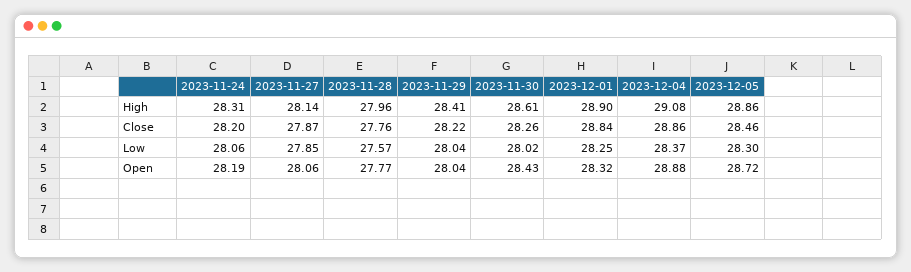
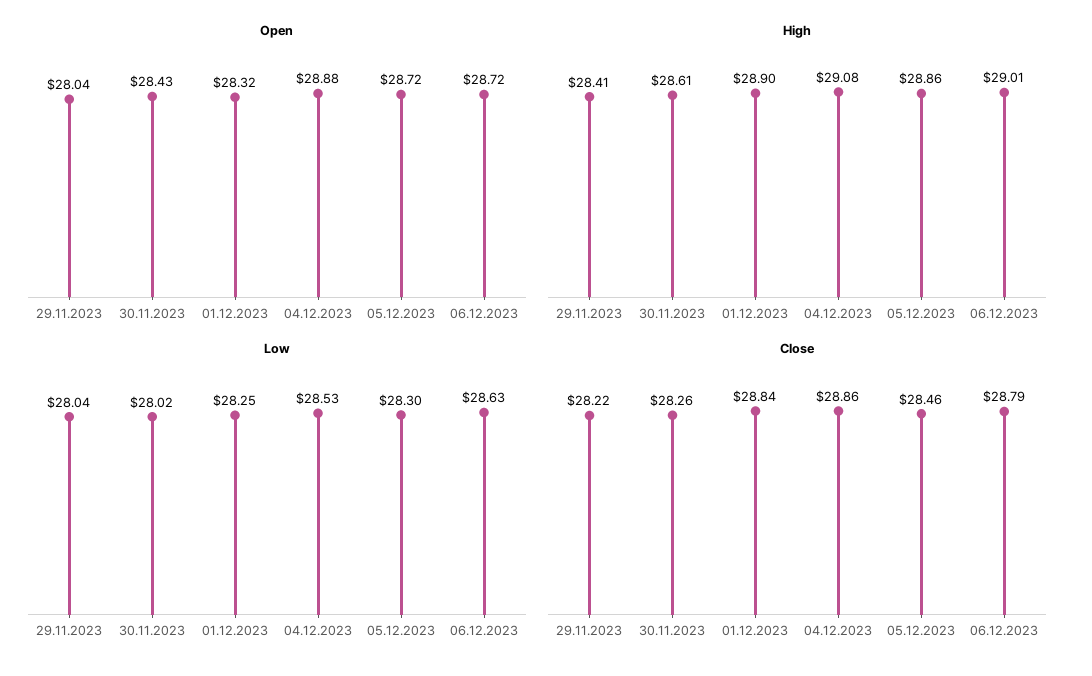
High, 2023-11-24: 28.31 -> none
High, 2023-11-27: 28.14 -> none
High, 2023-11-28: 27.96 -> none
Close, 2023-11-24: 28.2 -> none
Close, 2023-11-27: 27.87 -> none
Close, 2023-11-28: 27.76 -> none
Low, 2023-11-24: 28.06 -> none
Low, 2023-11-27: 27.85 -> none
Low, 2023-11-28: 27.57 -> none
Low, 2023-12-04: 28.37 -> 28.53
Open, 2023-11-24: 28.19 -> none
Open, 2023-11-27: 28.06 -> none
Open, 2023-11-28: 27.77 -> none
Open, 06.12.2023: none -> 28.72
High, 06.12.2023: none -> 29.01
Low, 06.12.2023: none -> 28.63
Close, 06.12.2023: none -> 28.79

